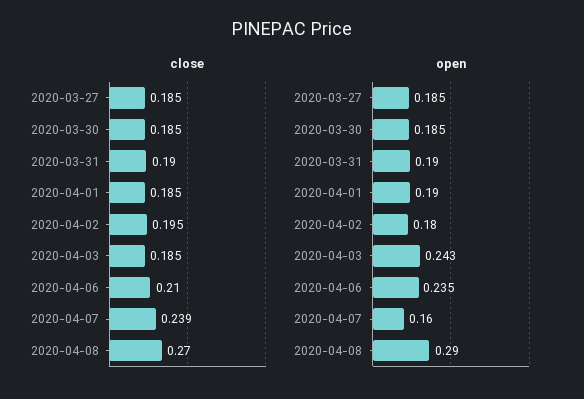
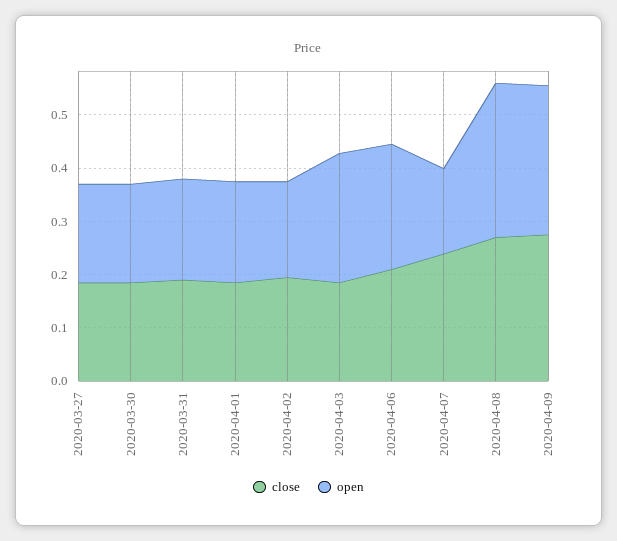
close, 2020-04-09: none -> 0.28
open, 2020-04-09: none -> 0.28

